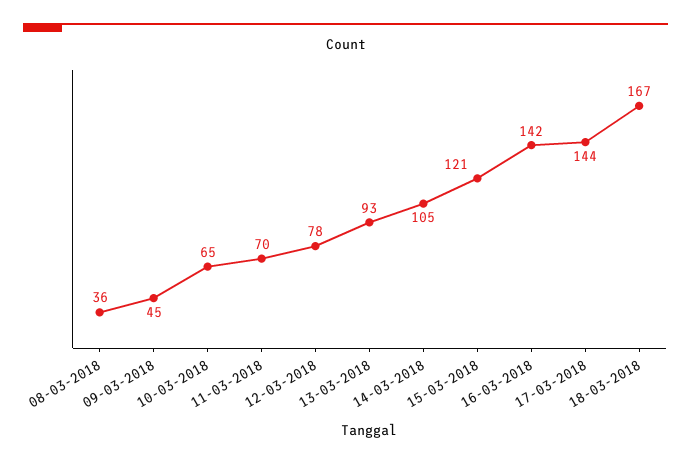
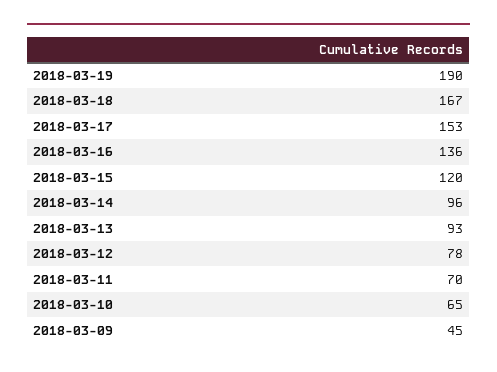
08-03-2018: 36 -> none
14-03-2018: 105 -> 96
15-03-2018: 121 -> 120
16-03-2018: 142 -> 136
17-03-2018: 144 -> 153
2018-03-19: none -> 190

